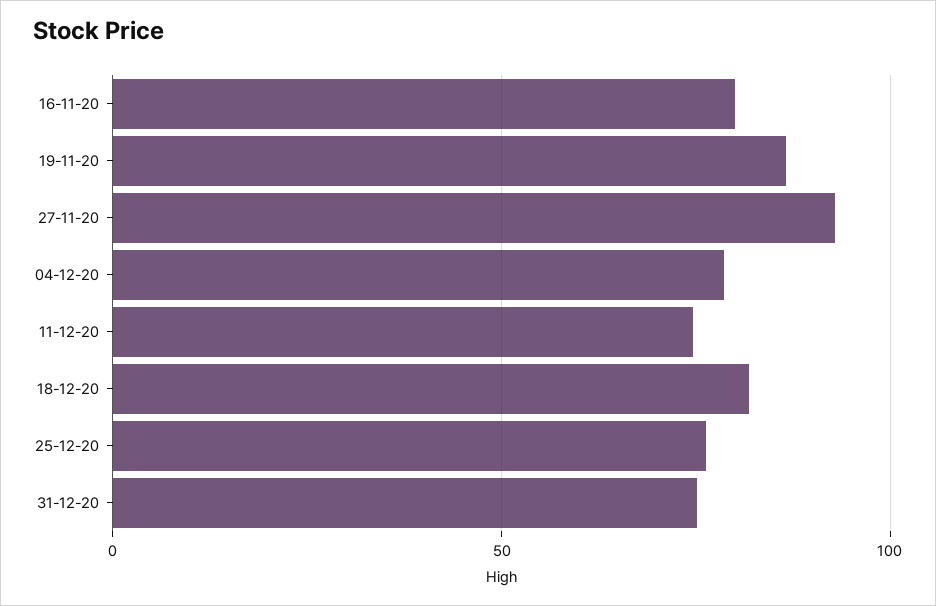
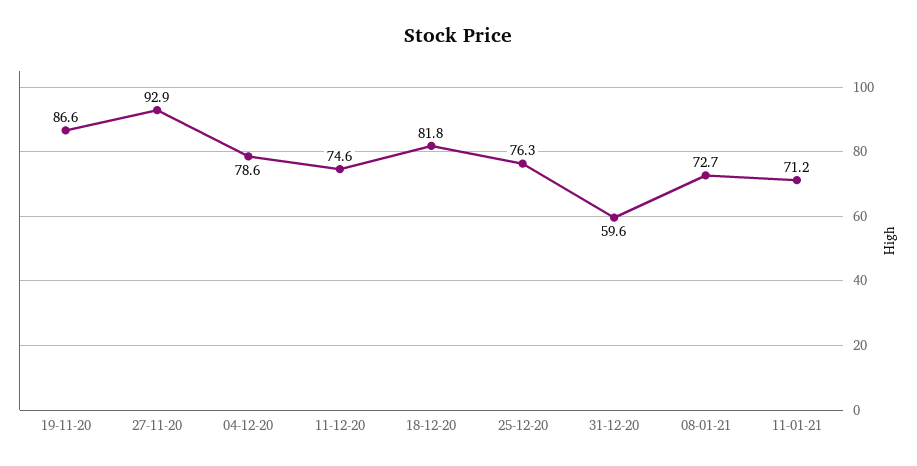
16-11-20: 80 -> none
31-12-20: 75 -> 59.6
08-01-21: none -> 72.7
11-01-21: none -> 71.2

